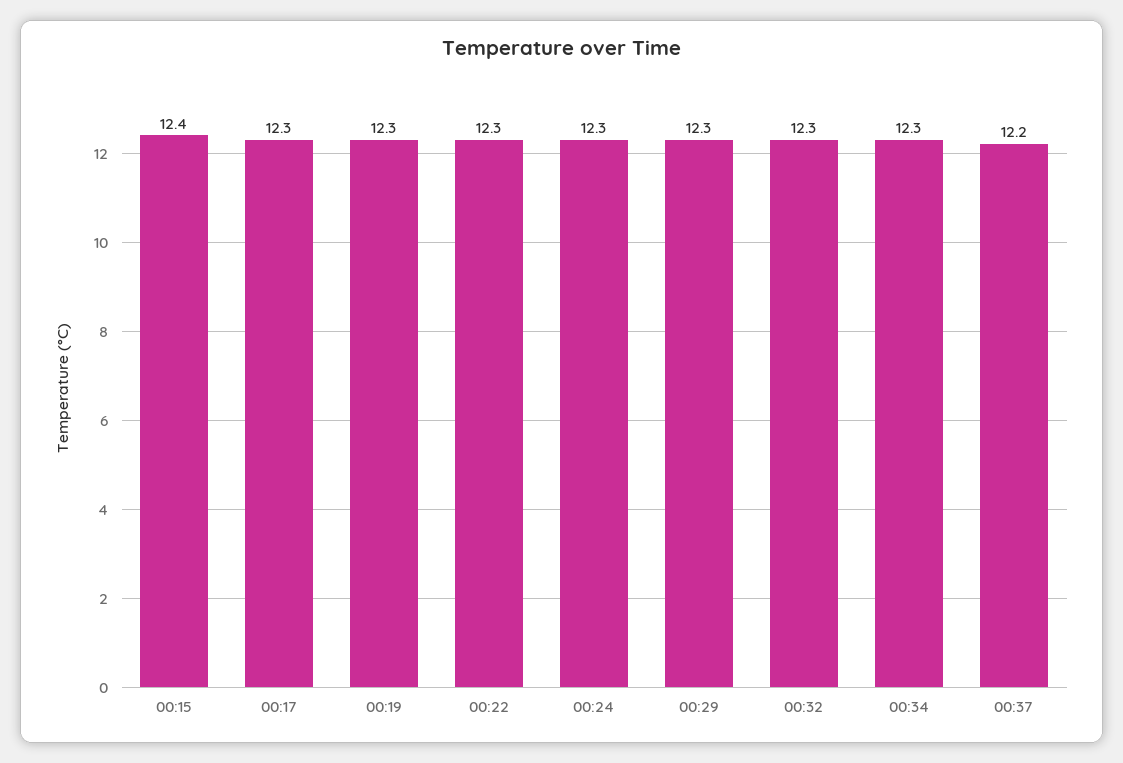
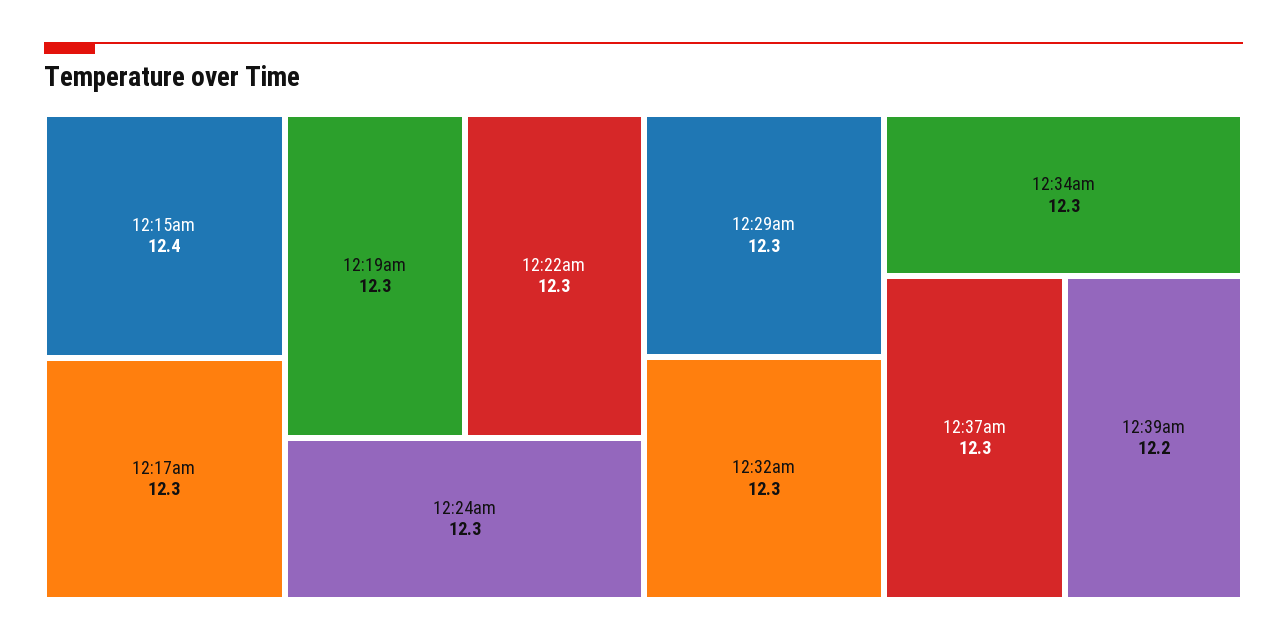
00:37: 12.2 -> 12.3
12:39am: none -> 12.2

